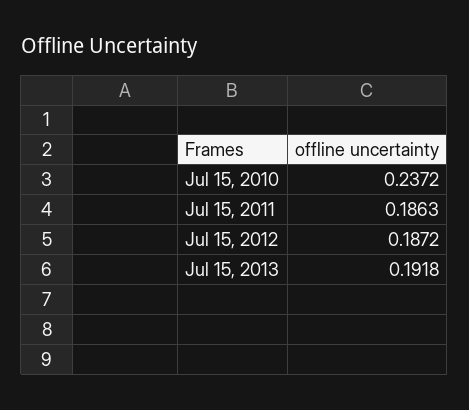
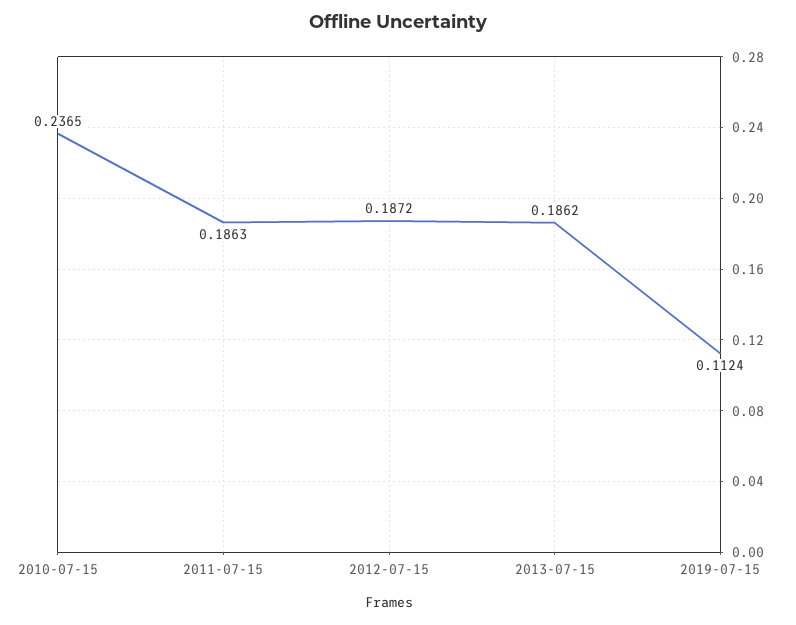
Jul 15, 2010: 0.2372 -> 0.2365
Jul 15, 2013: 0.1918 -> 0.1862
2019-07-15: none -> 0.1124

